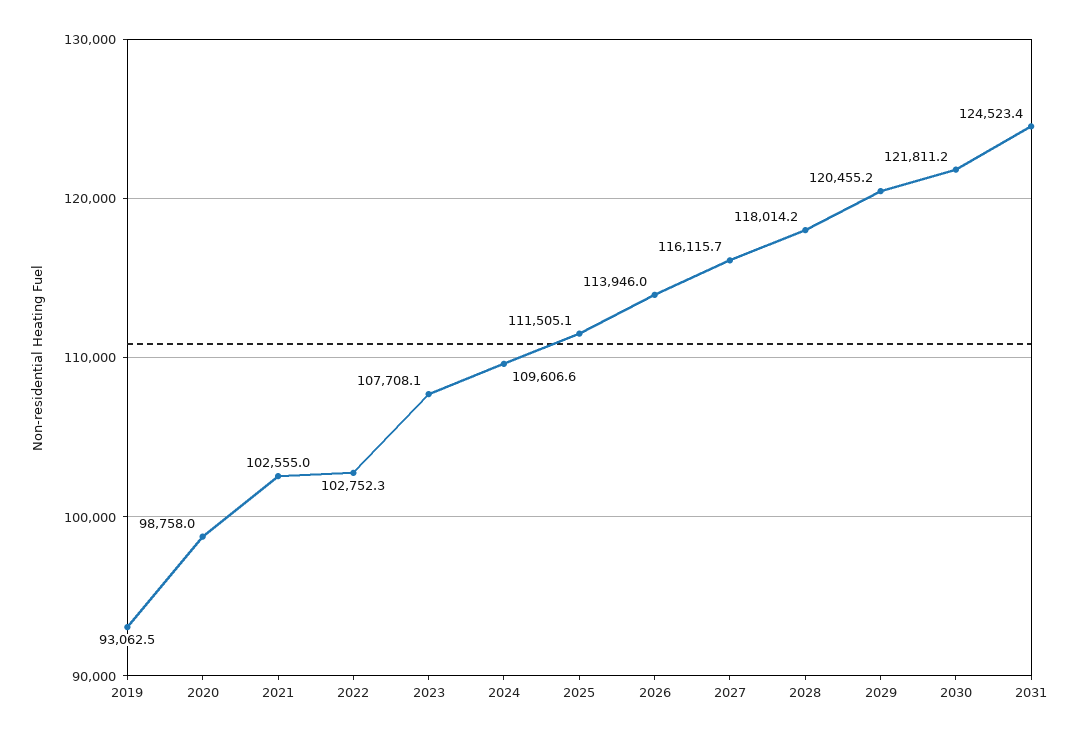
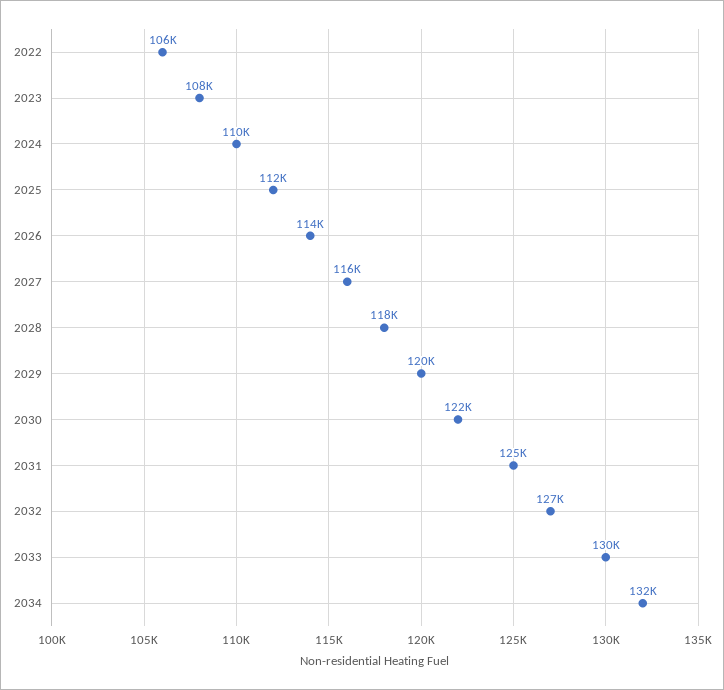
2019: 93062.5 -> none
2020: 98758 -> none
2021: 102555 -> none
2022: 102752.3 -> 106000
2032: none -> 127000
2033: none -> 130000
2034: none -> 132000

